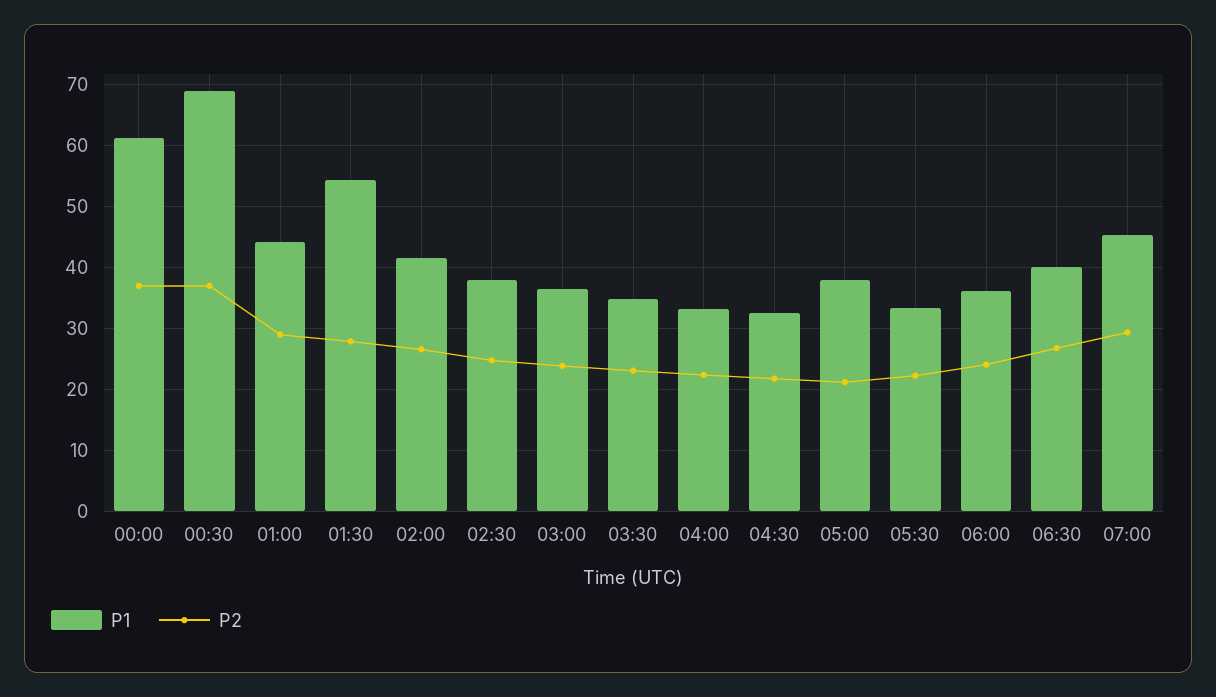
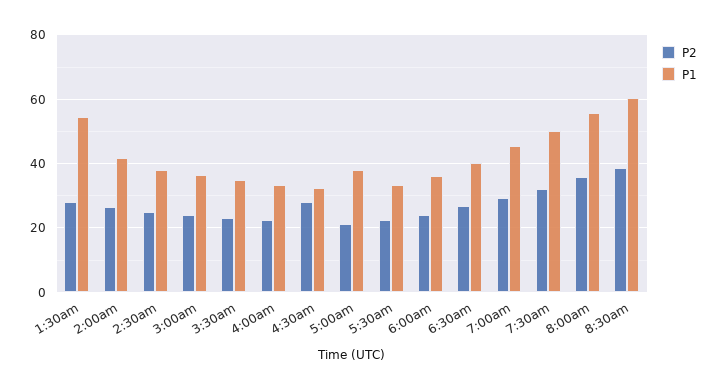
P1, 00:00: 61 -> none
P2, 00:00: 37 -> none
P1, 00:30: 69 -> none
P2, 00:30: 37 -> none
P1, 01:00: 44 -> none
P2, 01:00: 29 -> none
P2, 04:30: 22 -> 28
P2, 7:30am: none -> 32
P1, 7:30am: none -> 50
P2, 8:00am: none -> 36
P1, 8:00am: none -> 56
P2, 8:30am: none -> 38
P1, 8:30am: none -> 60

